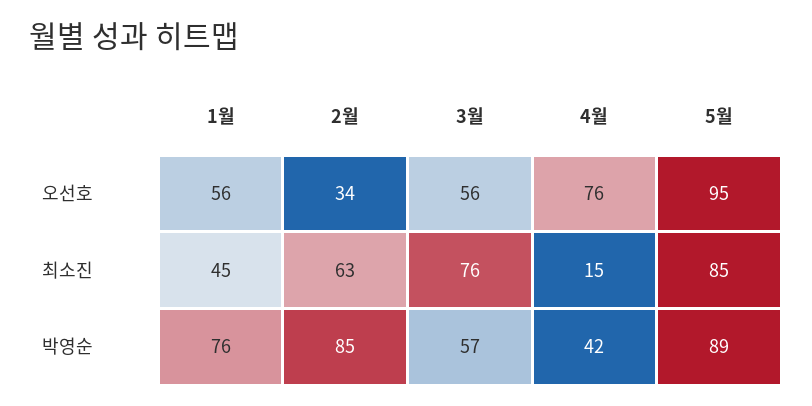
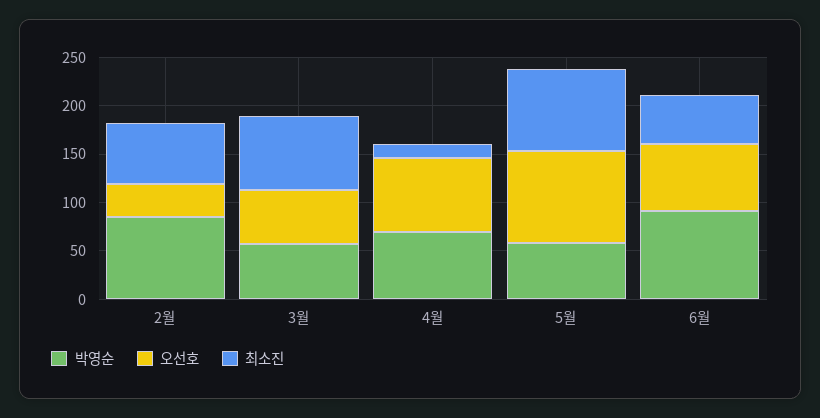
오선호, 1월: 56 -> none
최소진, 1월: 45 -> none
박영순, 1월: 76 -> none
박영순, 4월: 42 -> 70
박영순, 5월: 89 -> 60
박영순, 6월: none -> 90
오선호, 6월: none -> 70
최소진, 6월: none -> 50

